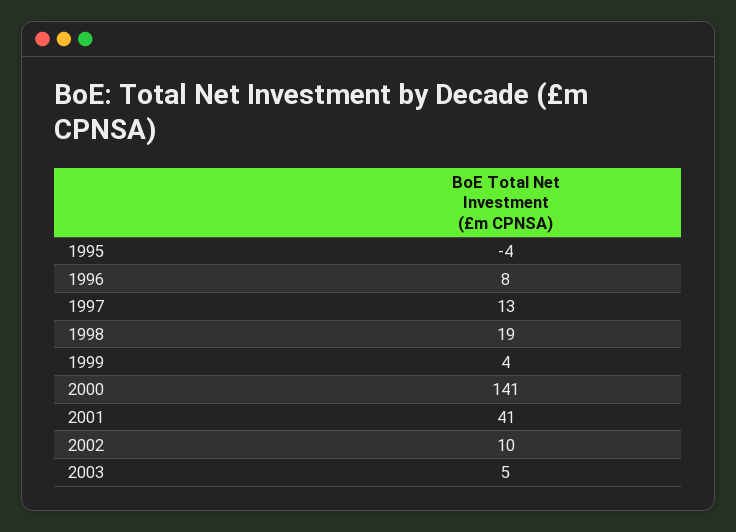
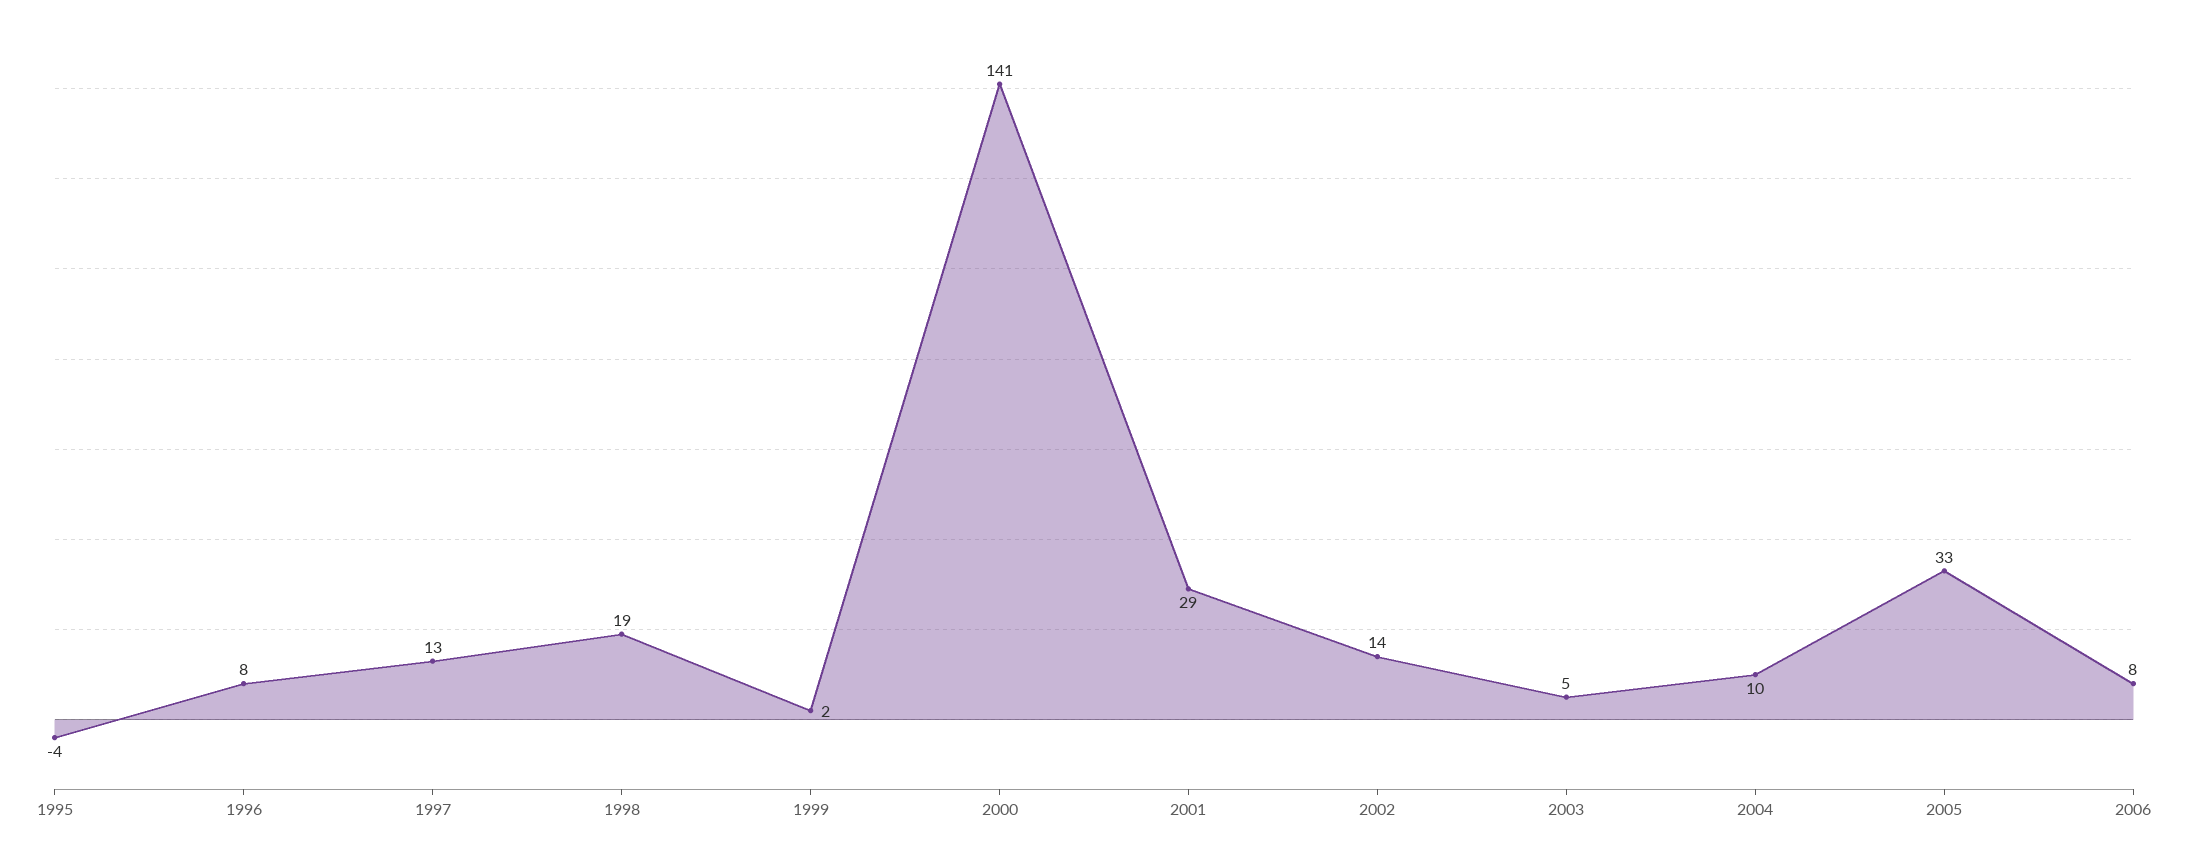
1999: 4 -> 2
2001: 41 -> 29
2002: 10 -> 14
2004: none -> 10
2005: none -> 33
2006: none -> 8

